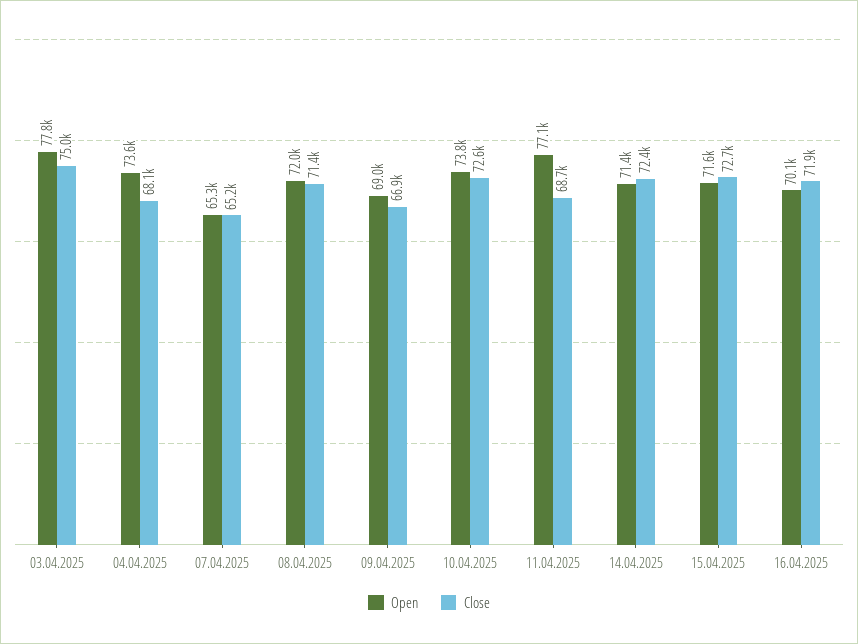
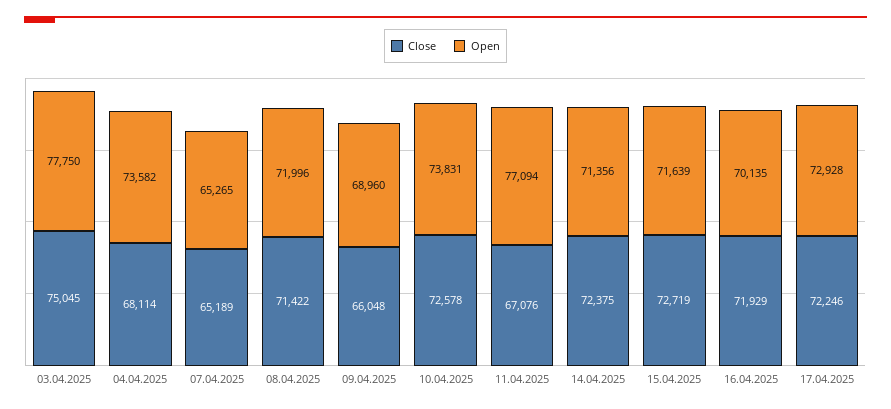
Close, 09.04.2025: 66900 -> 66048
Close, 11.04.2025: 68700 -> 67076
Close, 17.04.2025: none -> 72246
Open, 17.04.2025: none -> 72928

